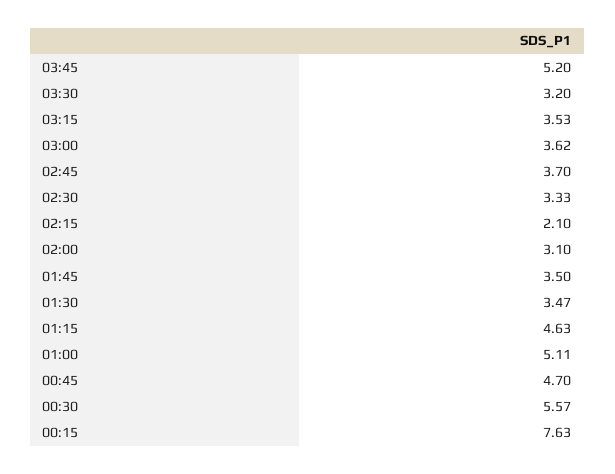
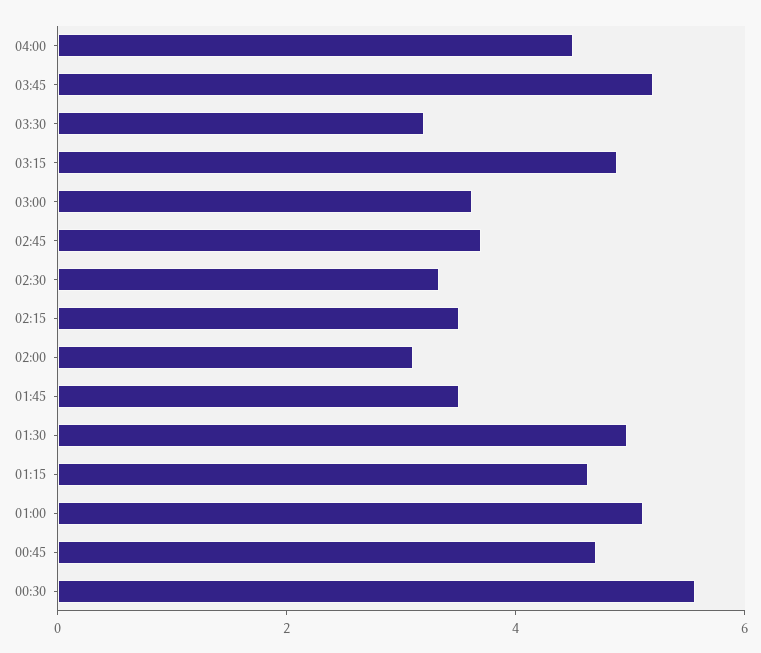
03:15: 3.53 -> 5
02:15: 2.1 -> 3.5
01:30: 3.47 -> 5
00:15: 7.63 -> none
04:00: none -> 4.5

